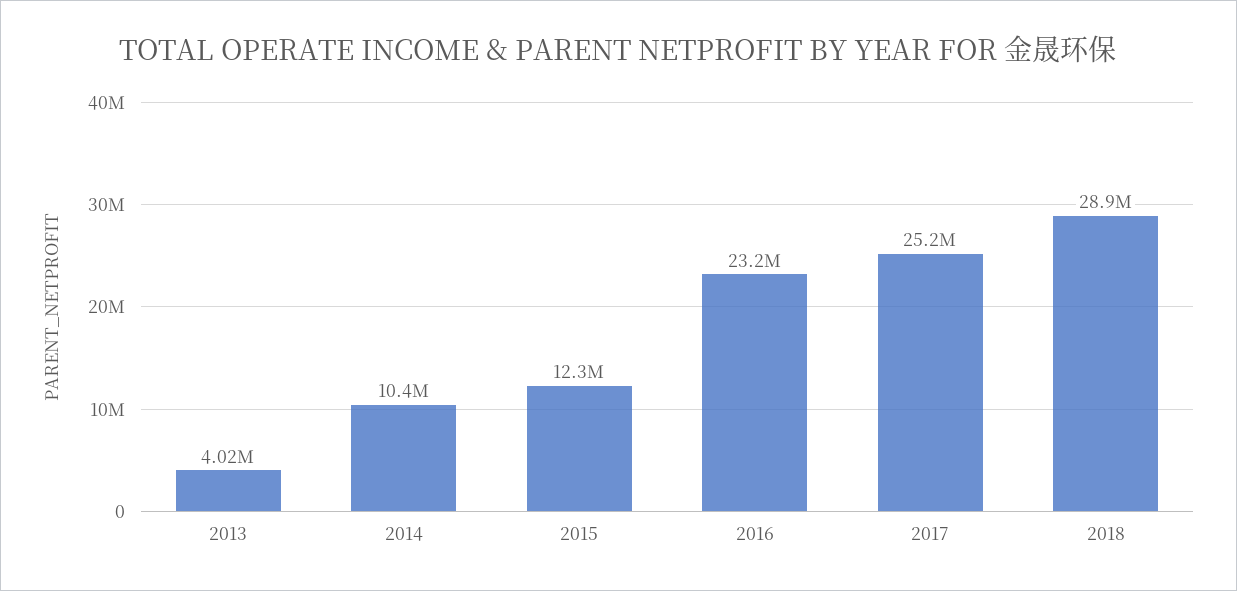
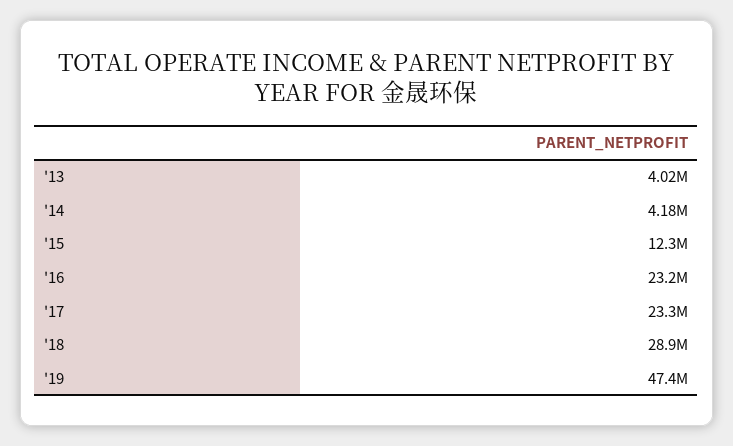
2014: 10400000 -> 4180000
2017: 25200000 -> 23300000
'19: none -> 47400000

